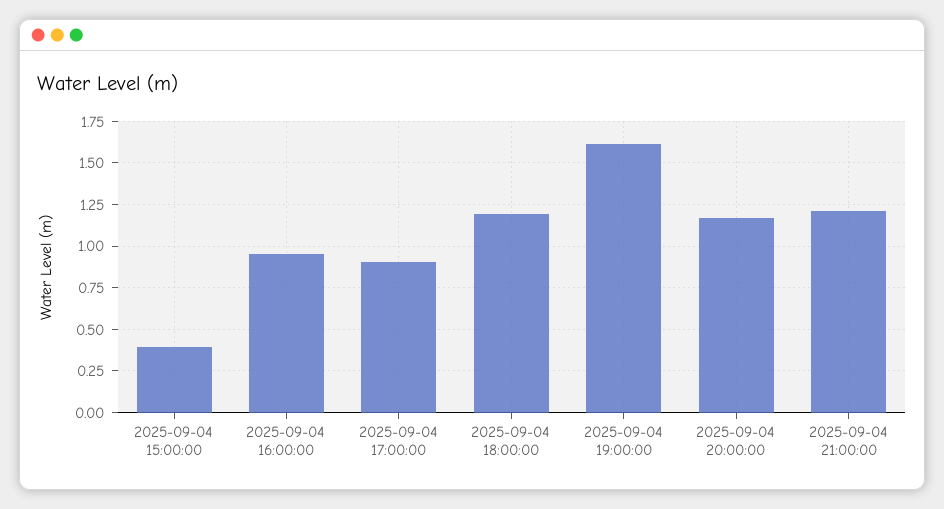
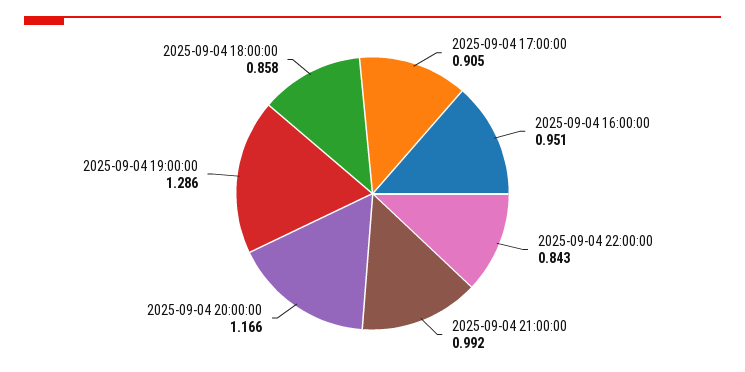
2025-09-04 15:00:00: 0.4 -> none
2025-09-04 18:00:00: 1.2 -> 0.858
2025-09-04 19:00:00: 1.6 -> 1.286
2025-09-04 21:00:00: 1.2 -> 0.992
2025-09-04 22:00:00: none -> 0.843

